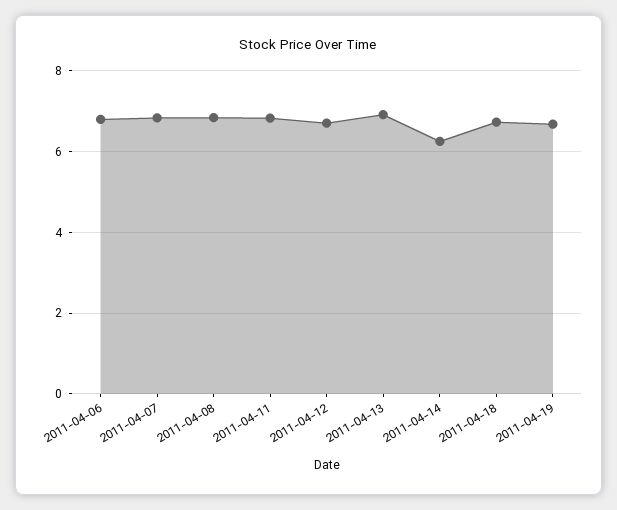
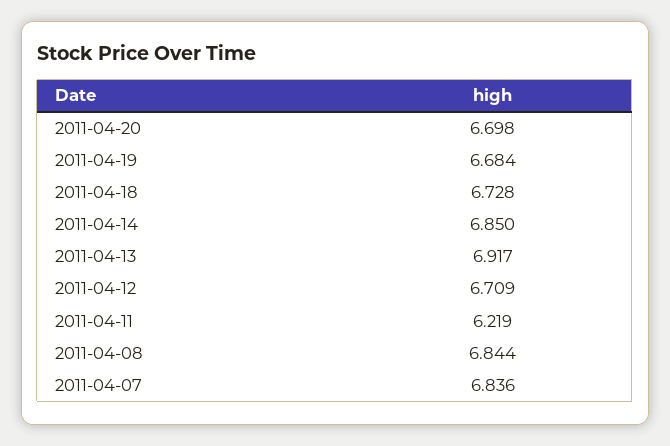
2011-04-06: 6.8 -> none
2011-04-11: 6.8 -> 6.219
2011-04-14: 6.2 -> 6.85
2011-04-20: none -> 6.698

